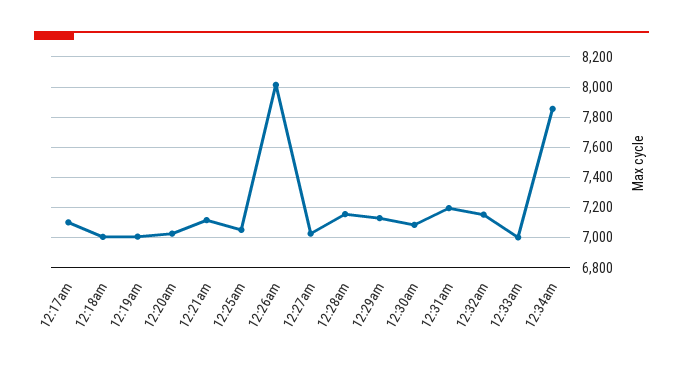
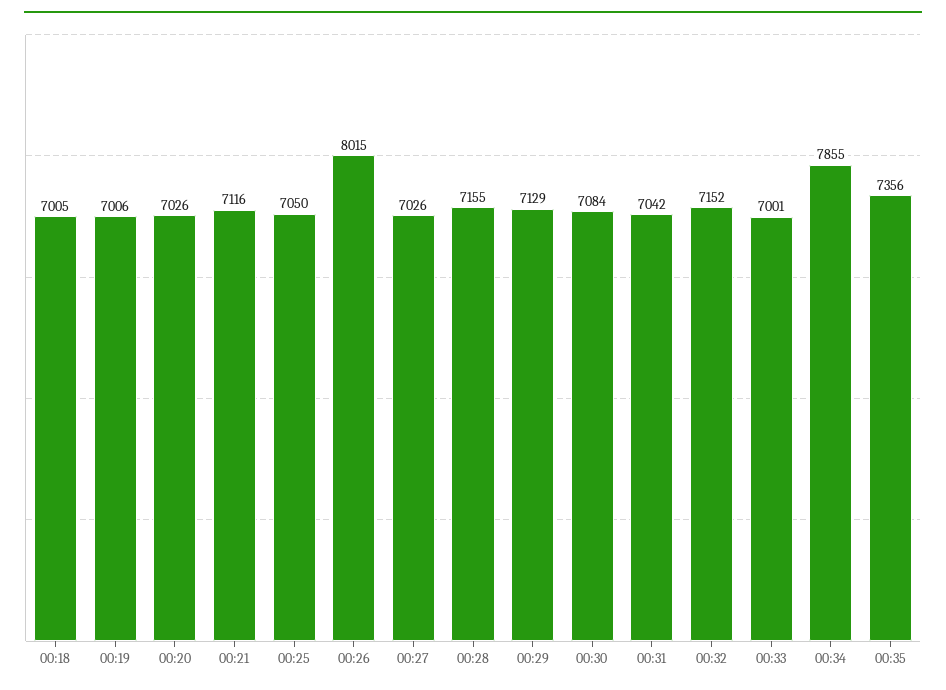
12:17am: 7100 -> none
12:31am: 7200 -> 7042
00:35: none -> 7356

